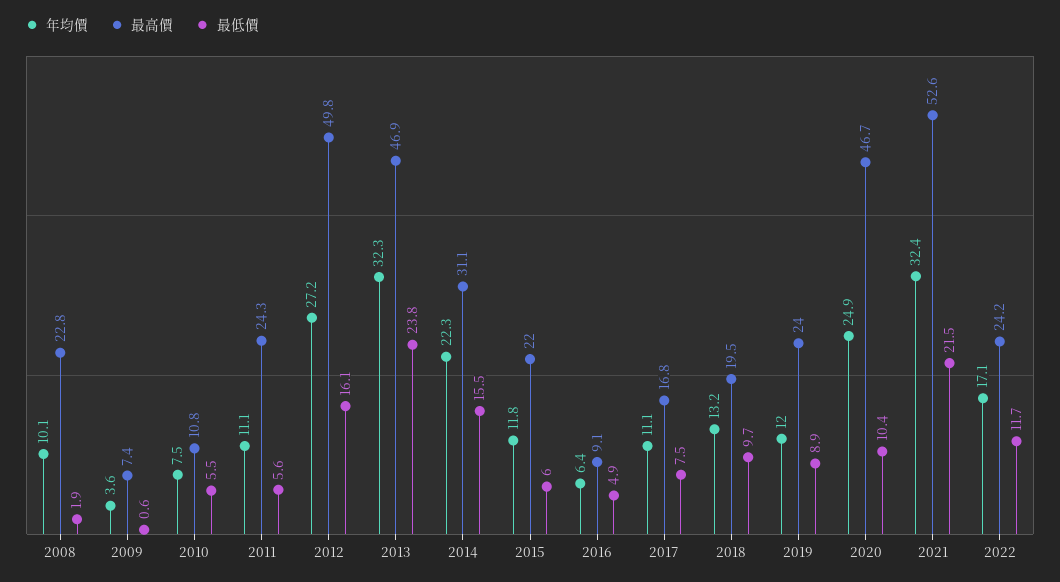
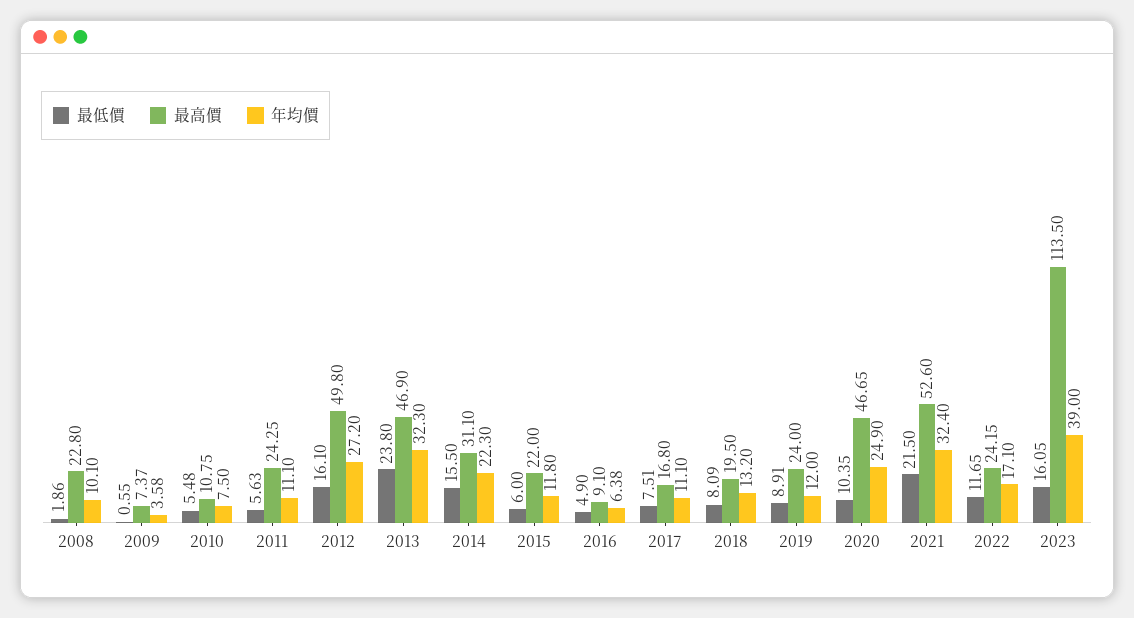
最低價, 2018: 9.7 -> 8.09
最低價, 2023: none -> 16.05
最高價, 2023: none -> 113.5
年均價, 2023: none -> 39

